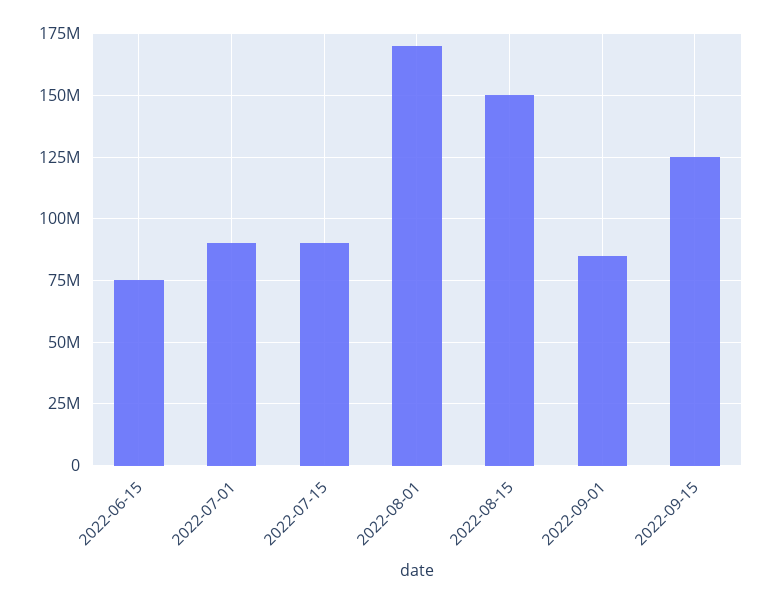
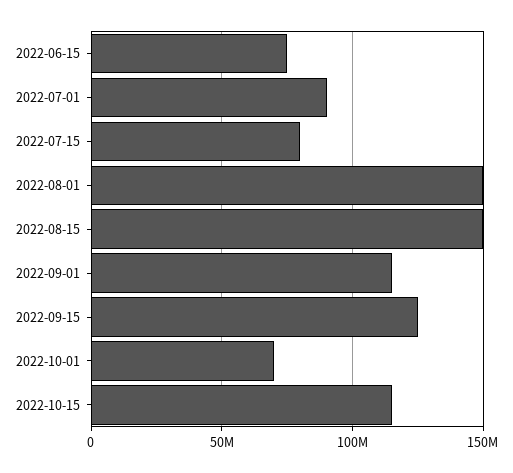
2022-07-15: 90000000 -> 80000000
2022-08-01: 170000000 -> 150000000
2022-09-01: 85000000 -> 115000000
2022-10-01: none -> 70000000
2022-10-15: none -> 115000000

